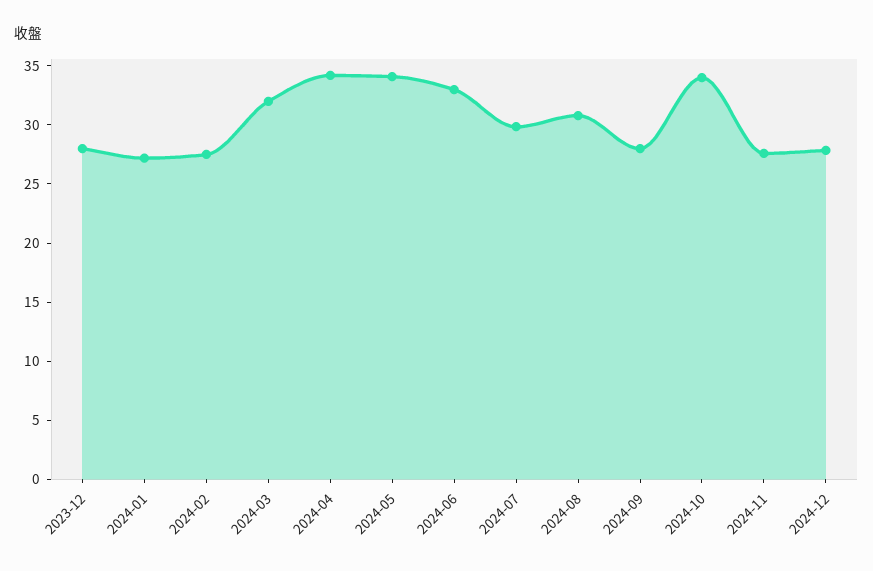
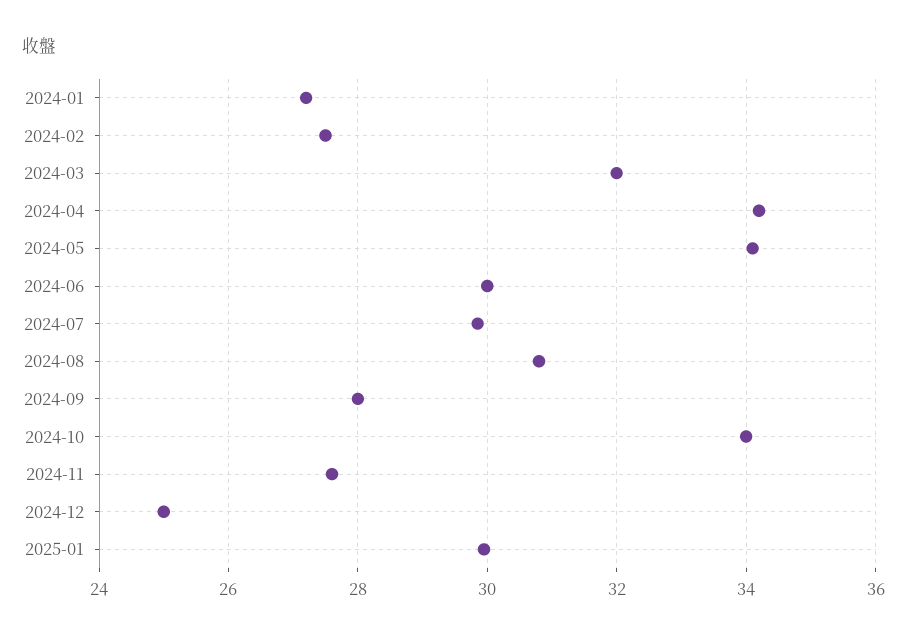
2023-12: 28 -> none
2024-06: 33 -> 30
2024-12: 28 -> 25
2025-01: none -> 30

